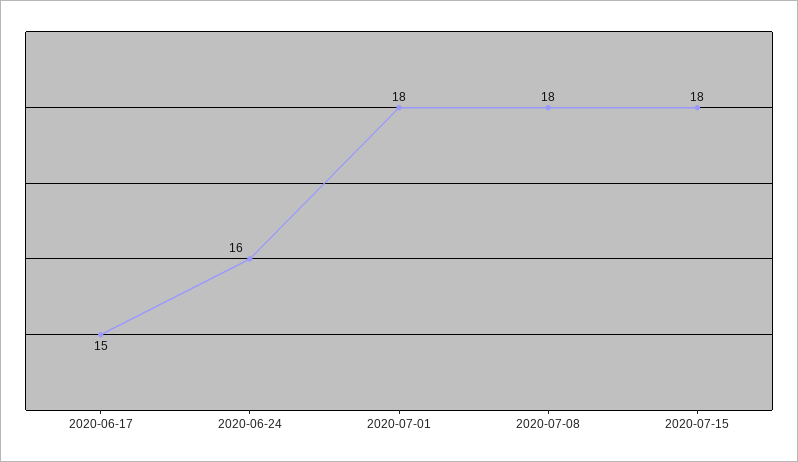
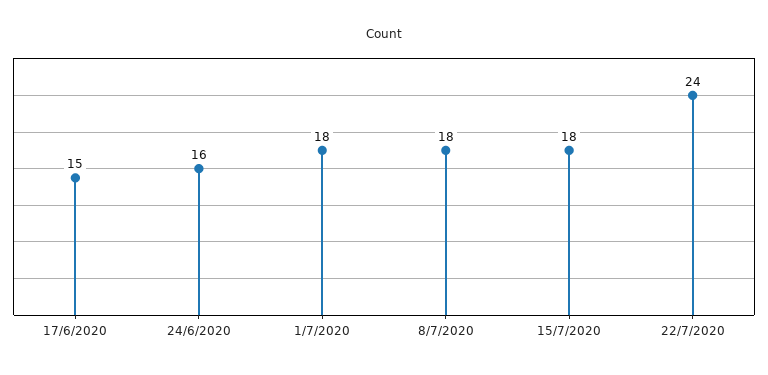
22/7/2020: none -> 24

